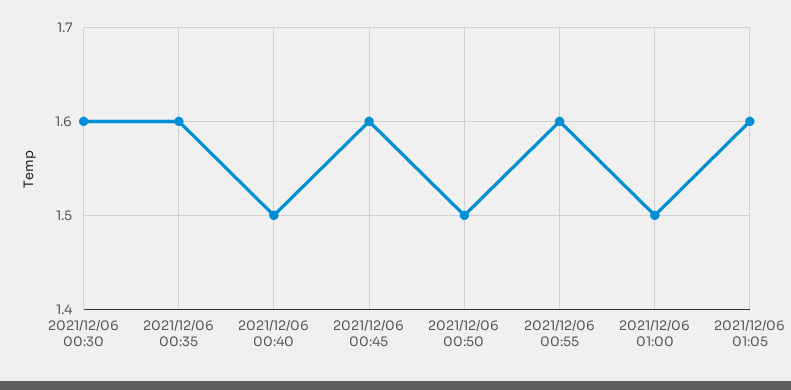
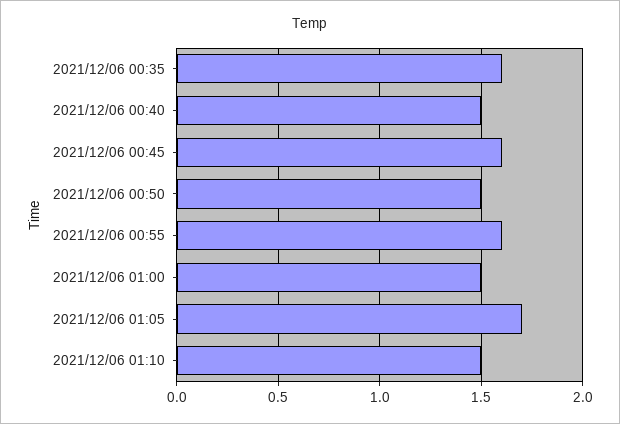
2021/12/06 00:30: 1.6 -> none
2021/12/06 01:05: 1.6 -> 1.7
2021/12/06 01:10: none -> 1.5

